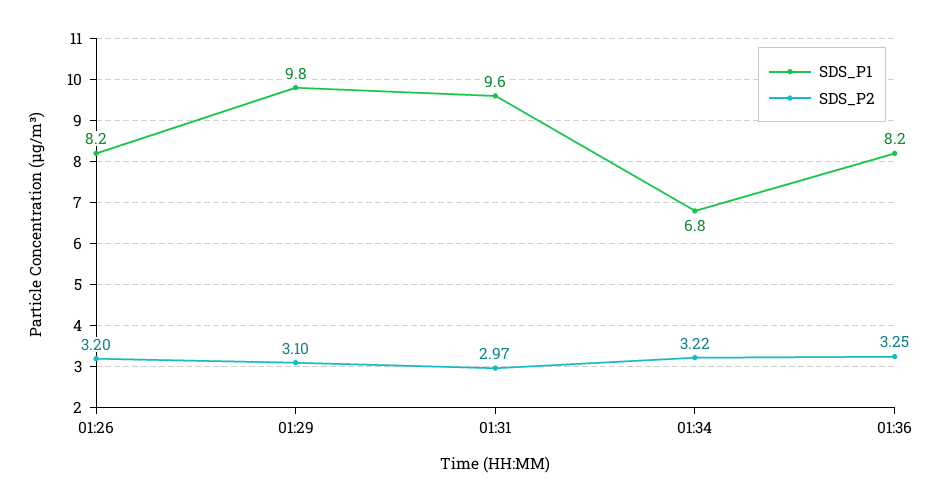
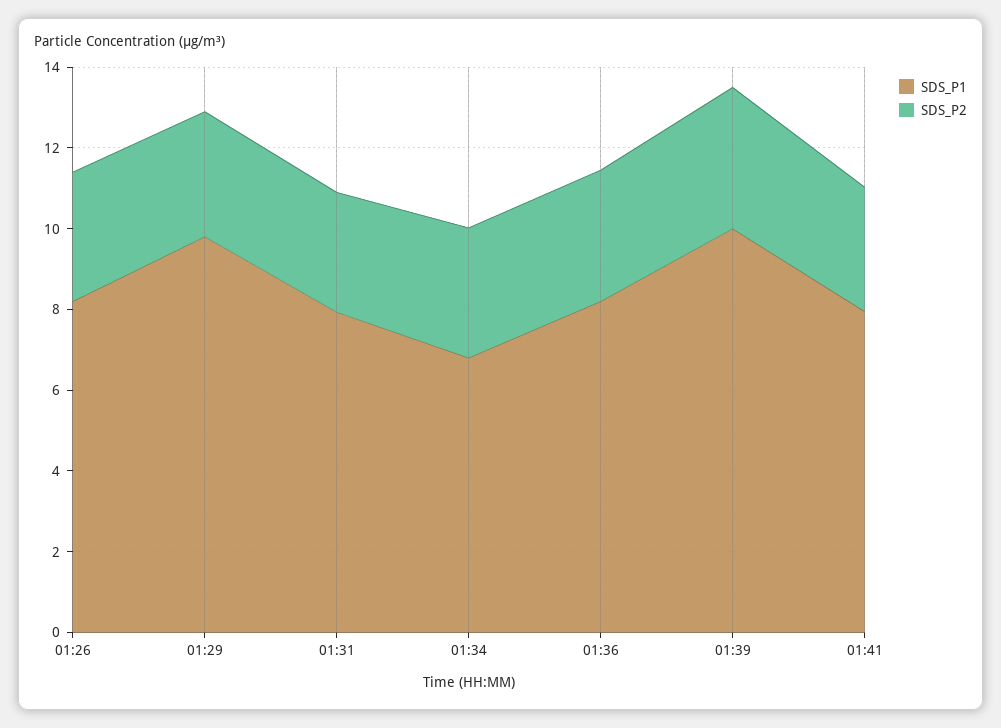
SDS_P1, 01:31: 9.6 -> 8
SDS_P1, 01:39: none -> 10
SDS_P2, 01:39: none -> 3.5
SDS_P1, 01:41: none -> 8
SDS_P2, 01:41: none -> 3

